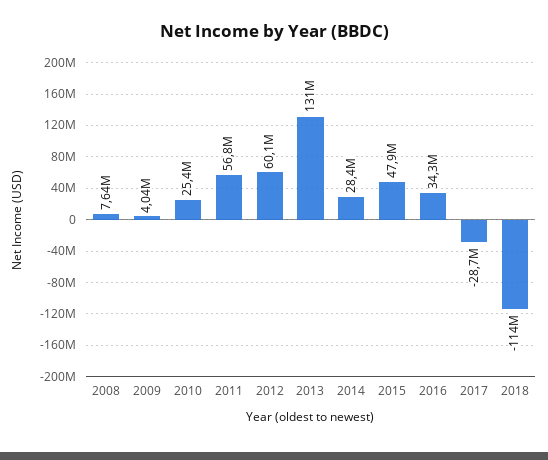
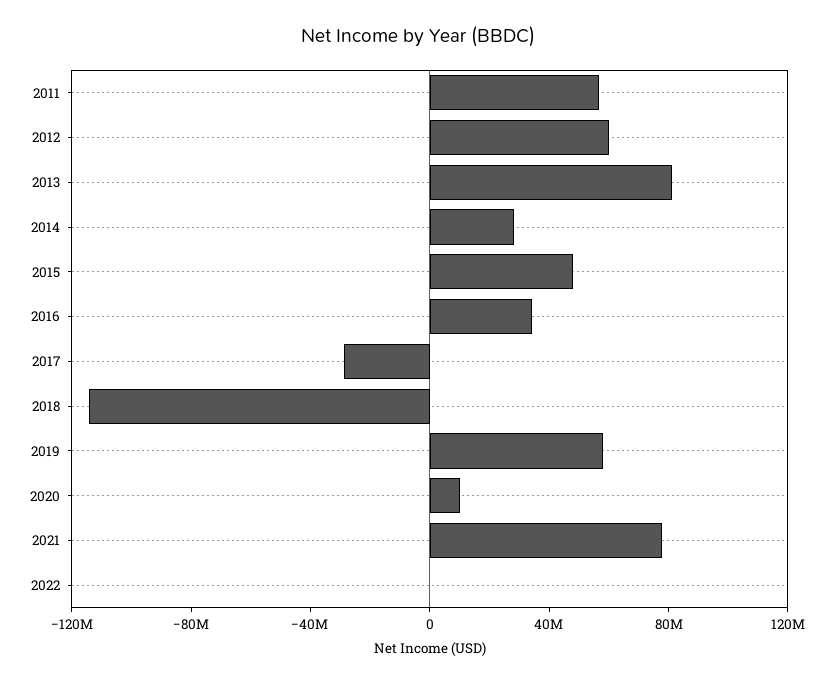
2008: 7640000 -> none
2009: 4040000 -> none
2010: 25400000 -> none
2013: 131000000 -> 80000000
2019: none -> 60000000
2020: none -> 10000000
2021: none -> 80000000
2022: none -> 0

